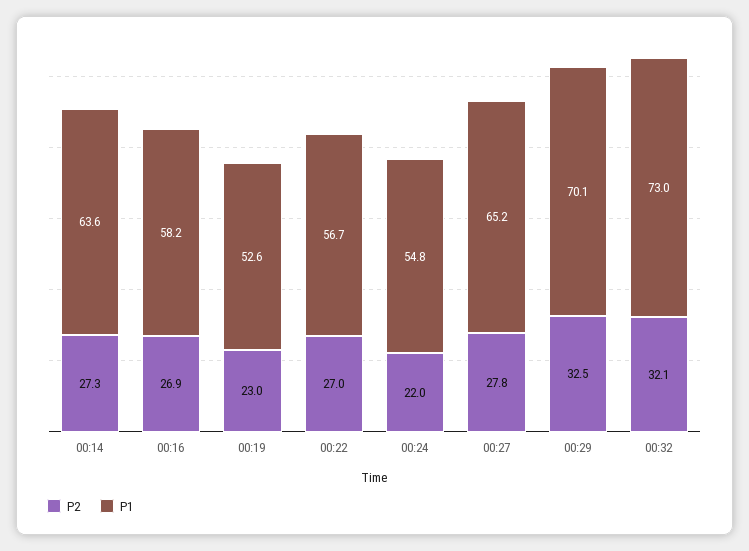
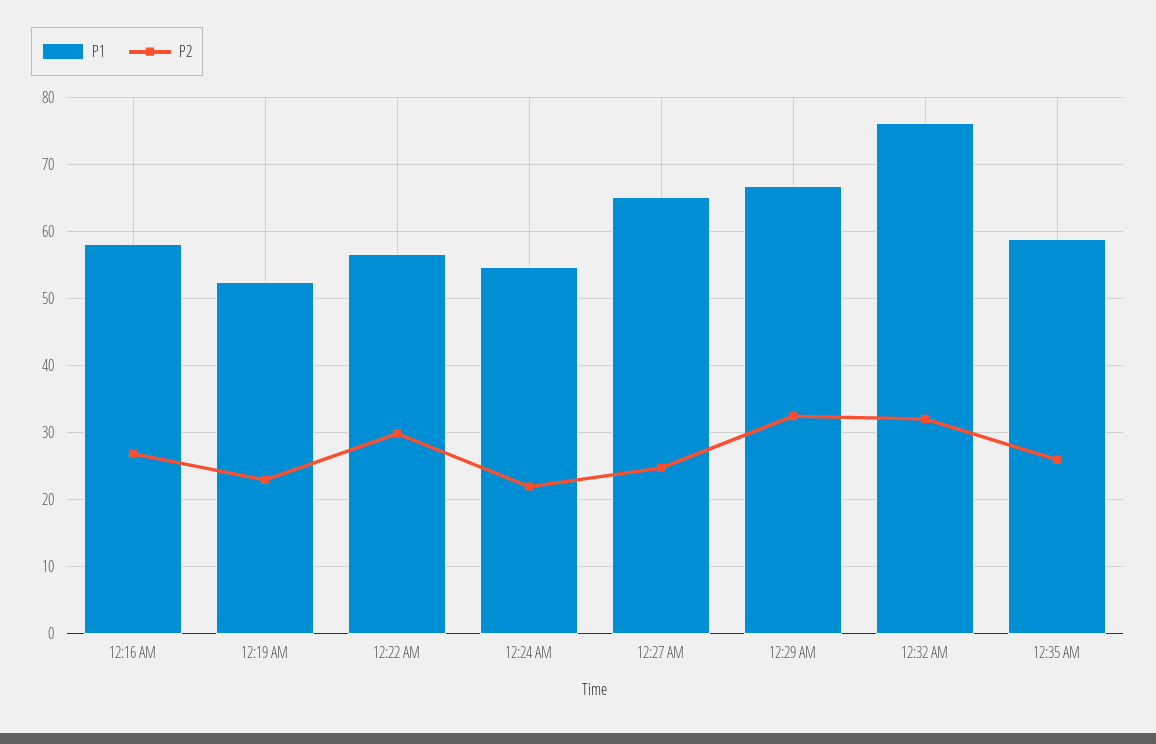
P2, 00:14: 27.3 -> none
P1, 00:14: 63.6 -> none
P2, 00:22: 27 -> 30
P2, 00:27: 27.8 -> 25
P1, 00:29: 70.1 -> 67
P1, 00:32: 73 -> 76
P1, 12:35 AM: none -> 59
P2, 12:35 AM: none -> 26

